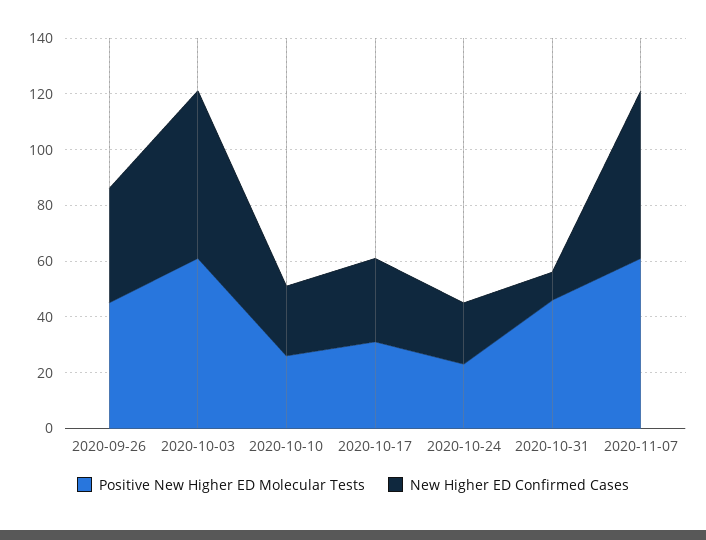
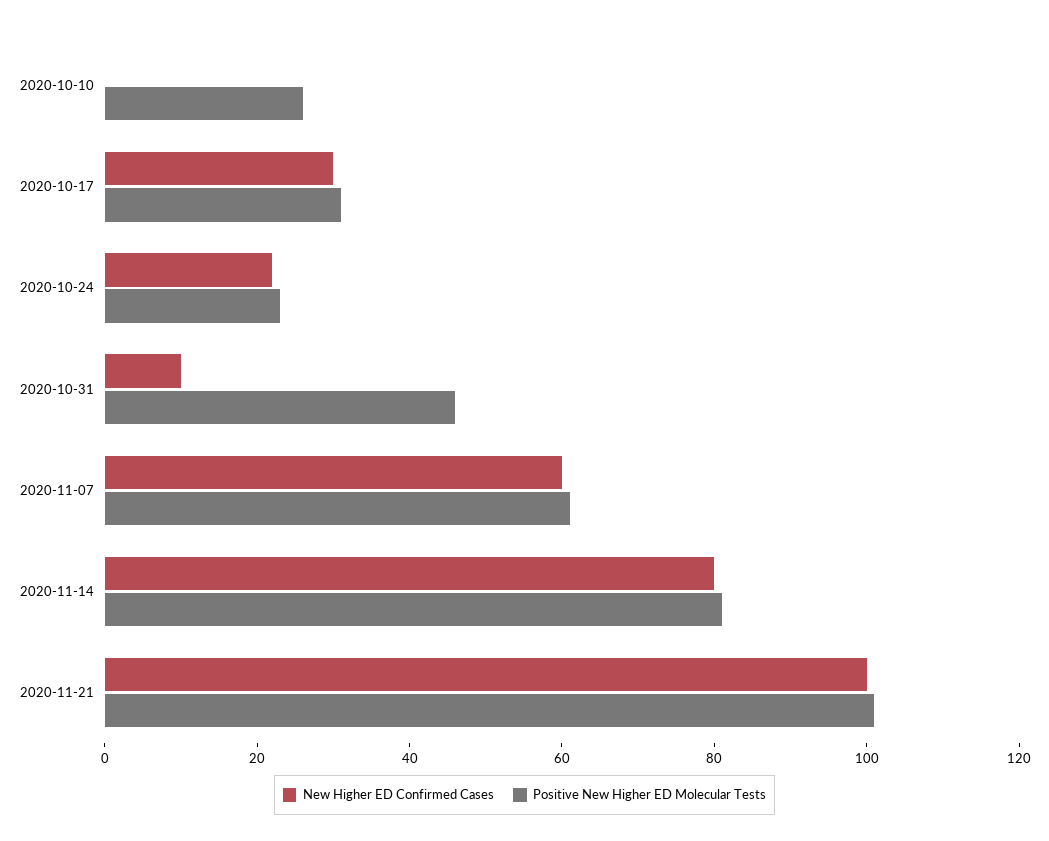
Positive New Higher ED Molecular Tests, 2020-09-26: 45 -> none
New Higher ED Confirmed Cases, 2020-09-26: 40 -> none
Positive New Higher ED Molecular Tests, 2020-10-03: 60 -> none
New Higher ED Confirmed Cases, 2020-10-03: 60 -> none
New Higher ED Confirmed Cases, 2020-10-10: 25 -> 0
New Higher ED Confirmed Cases, 2020-11-14: none -> 80
Positive New Higher ED Molecular Tests, 2020-11-14: none -> 80
New Higher ED Confirmed Cases, 2020-11-21: none -> 100
Positive New Higher ED Molecular Tests, 2020-11-21: none -> 100

